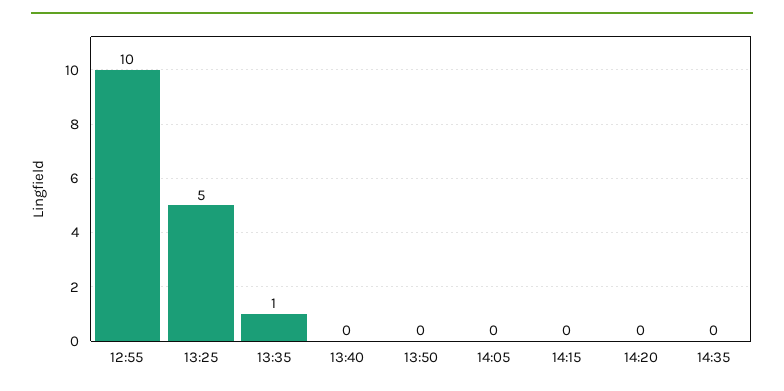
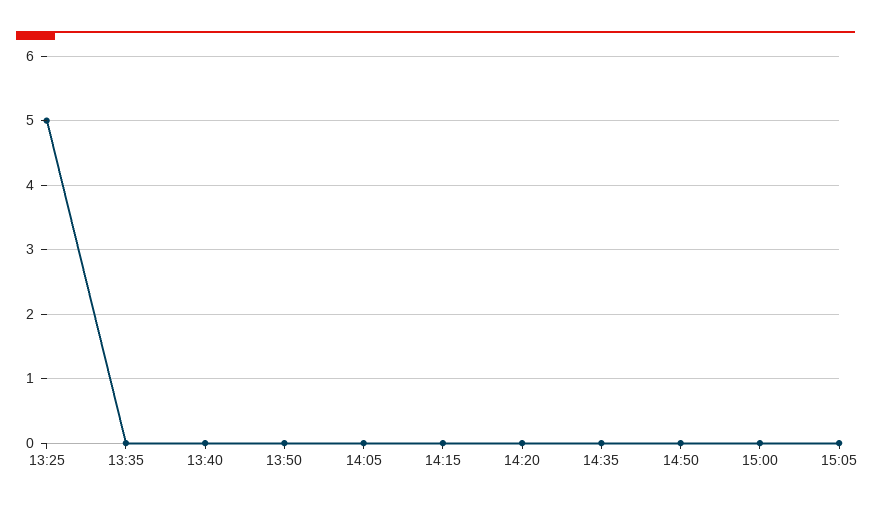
12:55: 10 -> none
13:35: 1 -> 0
14:50: none -> 0
15:00: none -> 0
15:05: none -> 0

